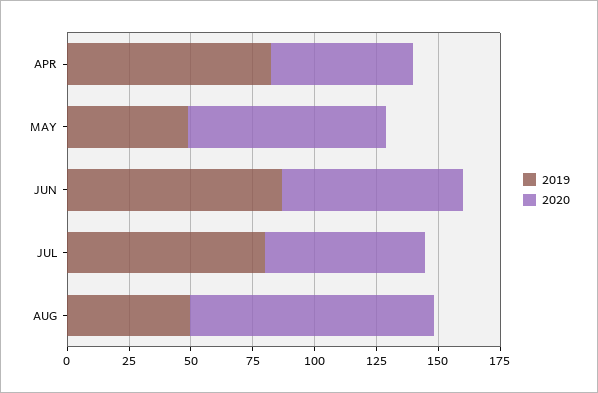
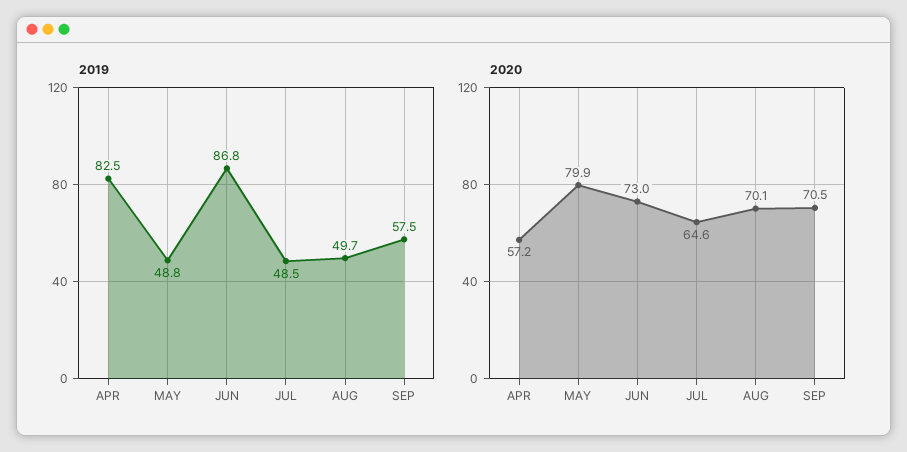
2019, JUL: 80 -> 48.5
2020, AUG: 100 -> 70.1
2019, SEP: none -> 57.5
2020, SEP: none -> 70.5

